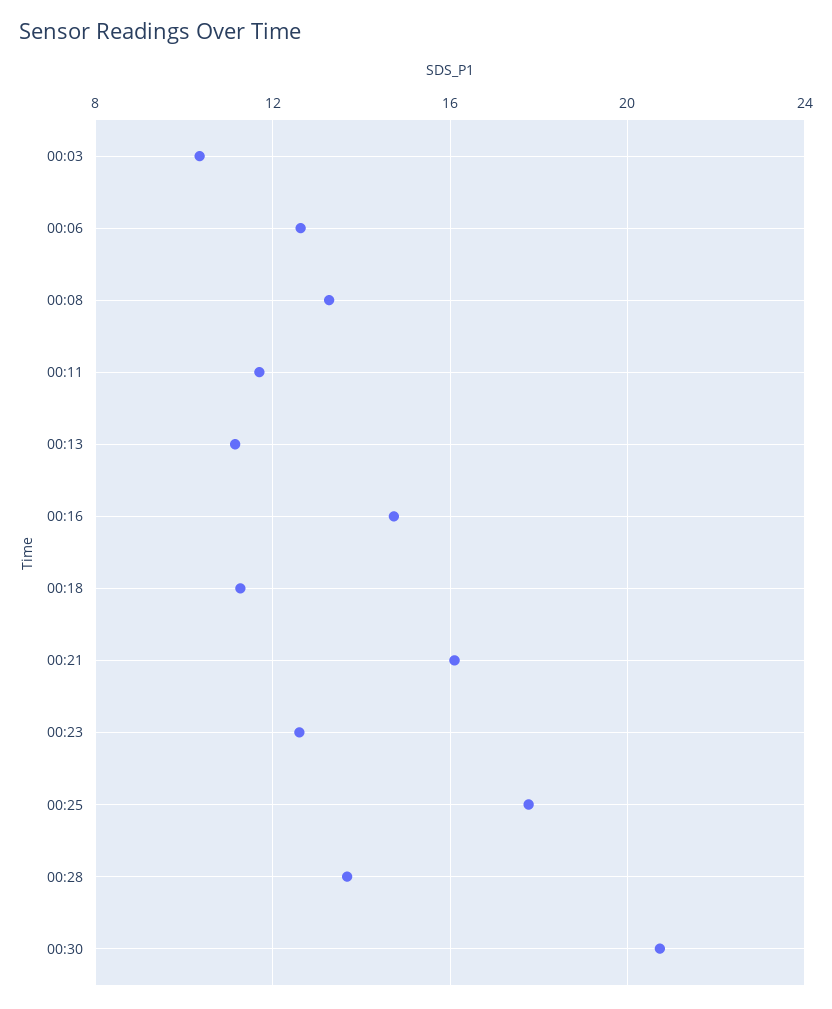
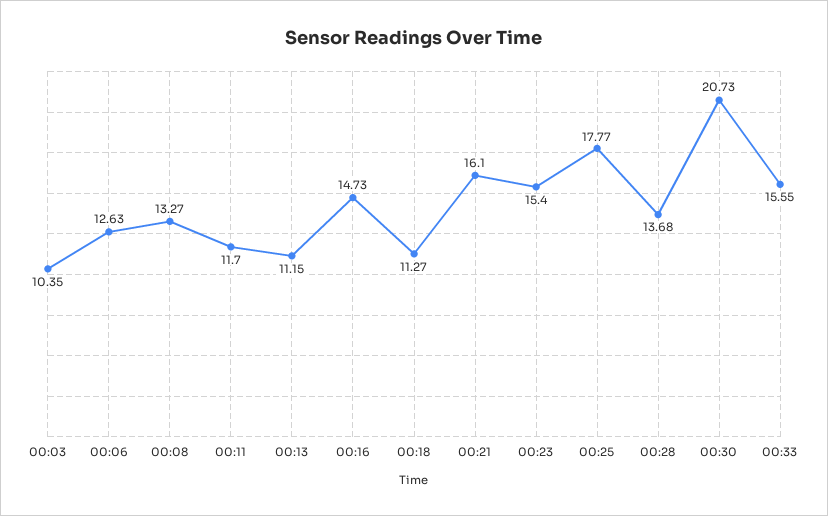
00:23: 12.5 -> 15.4
00:33: none -> 15.55

